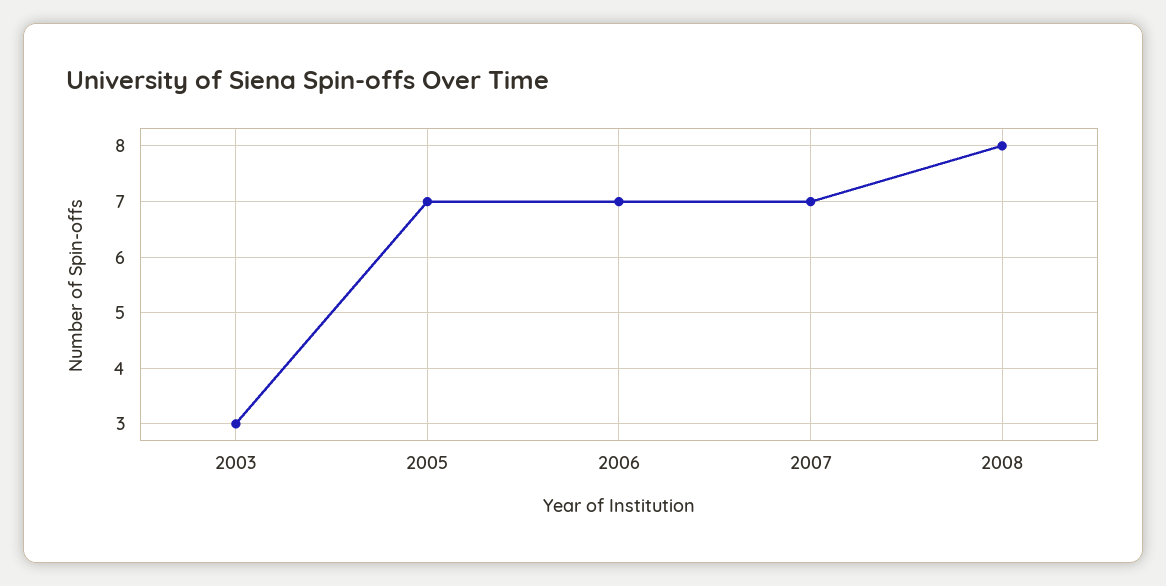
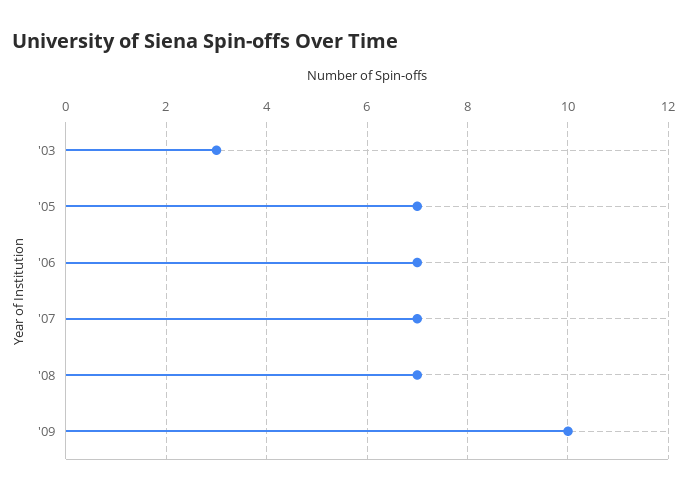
2008: 8 -> 7
'09: none -> 10

